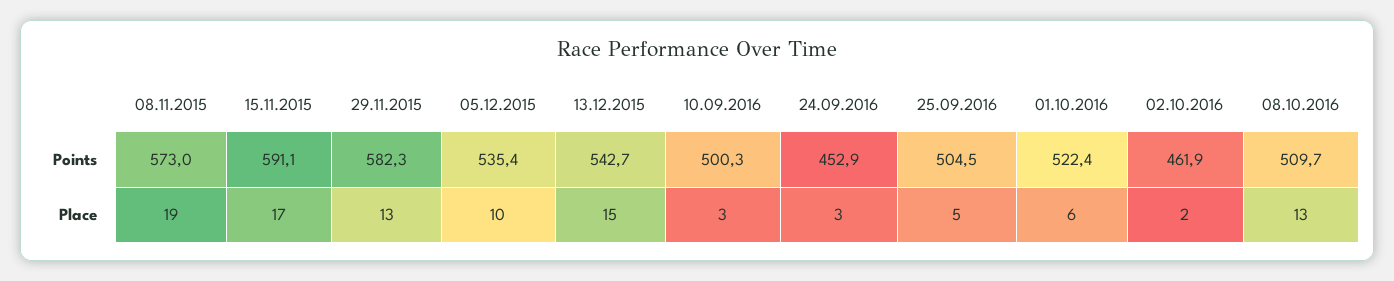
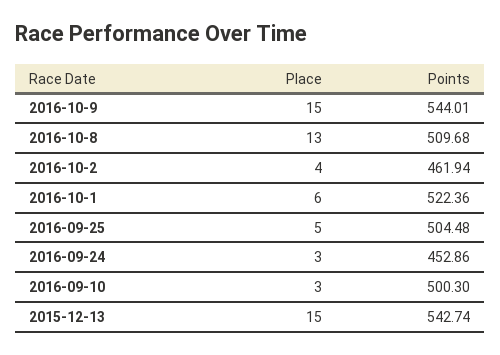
08.11.2015, Points: 573 -> none
15.11.2015, Points: 591.1 -> none
29.11.2015, Points: 582.3 -> none
05.12.2015, Points: 535.4 -> none
08.11.2015, Place: 19 -> none
15.11.2015, Place: 17 -> none
29.11.2015, Place: 13 -> none
05.12.2015, Place: 10 -> none
02.10.2016, Place: 2 -> 4
2016-10-9, Place: none -> 15
2016-10-9, Points: none -> 544.01

